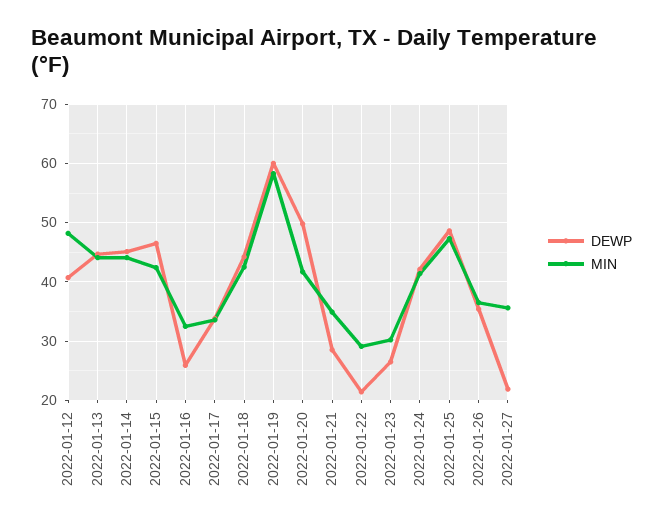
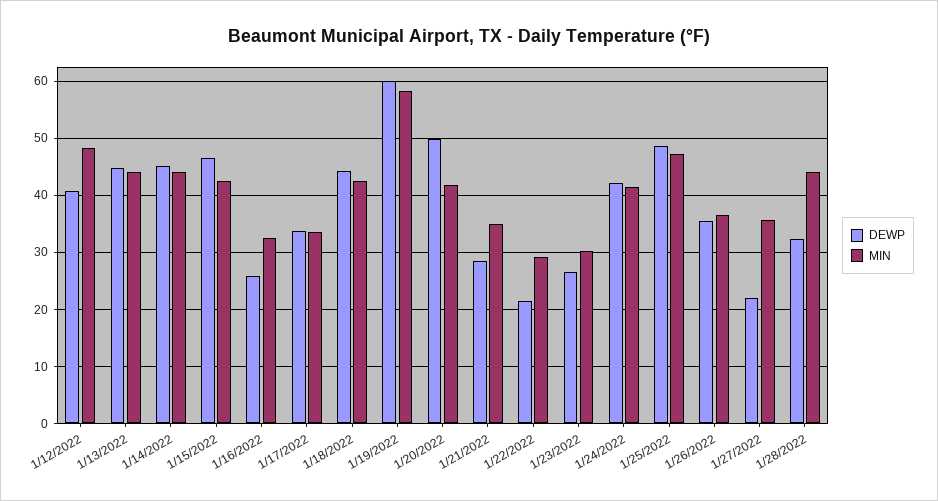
DEWP, 1/28/2022: none -> 32
MIN, 1/28/2022: none -> 44

